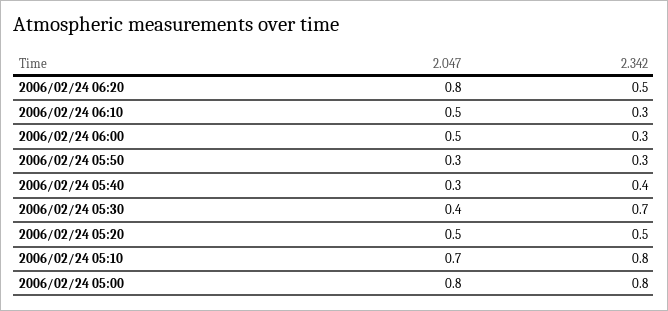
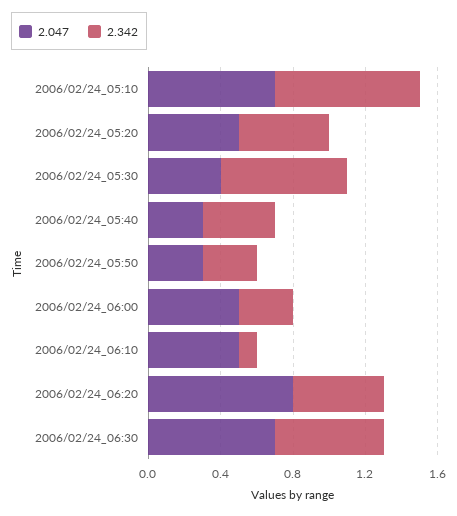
2.342, 2006/02/24 06:10: 0.3 -> 0.1
2.047, 2006/02/24 05:00: 0.8 -> none
2.342, 2006/02/24 05:00: 0.8 -> none
2.047, 2006/02/24_06:30: none -> 0.7
2.342, 2006/02/24_06:30: none -> 0.6

